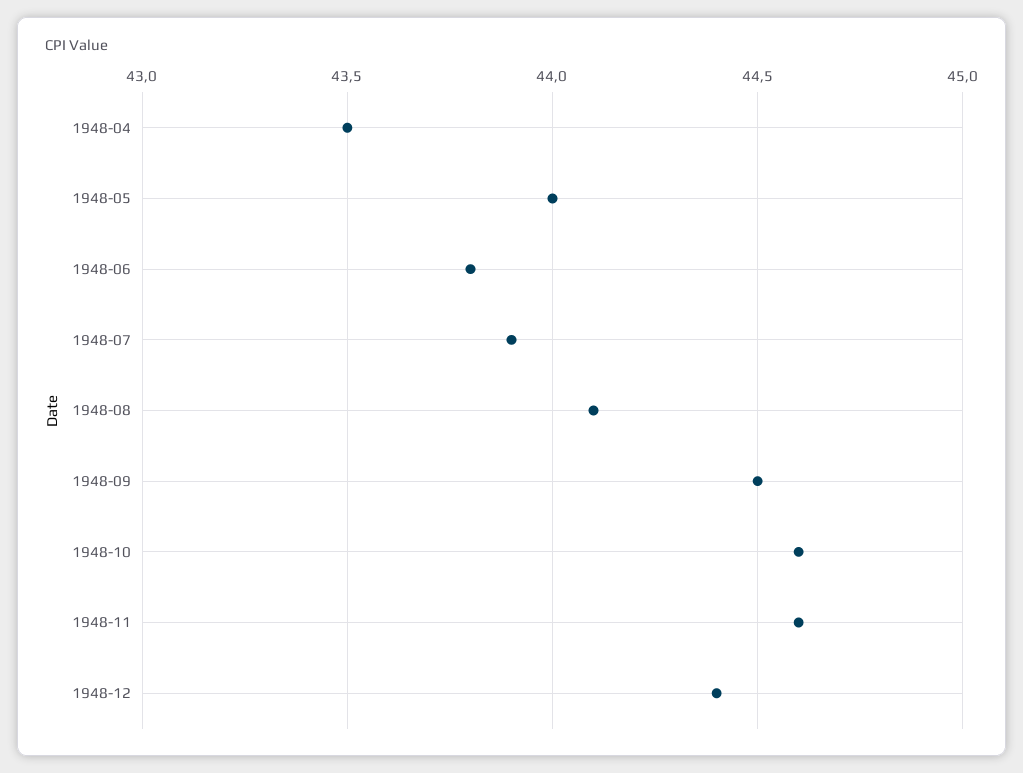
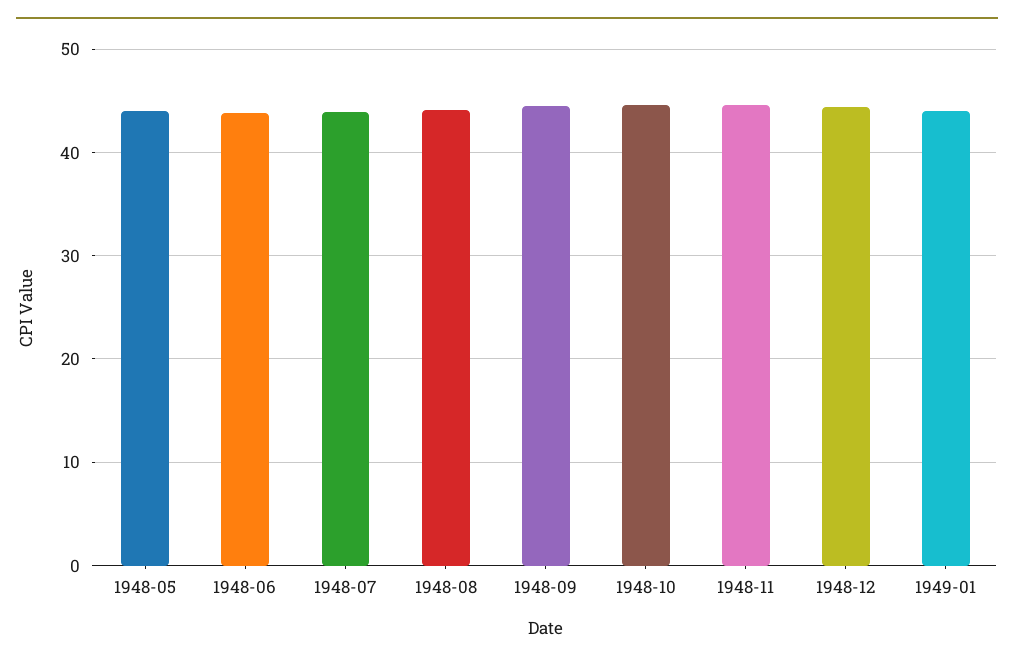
1948-04: 43.5 -> none
1949-01: none -> 44

